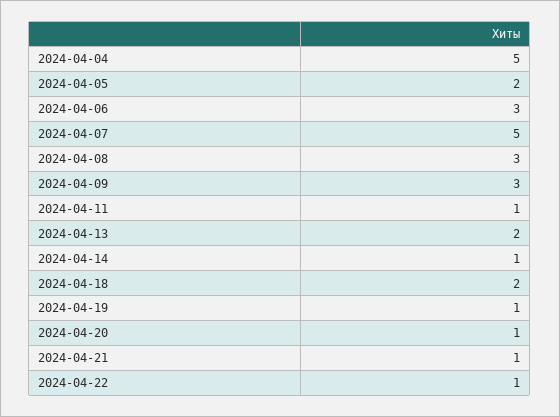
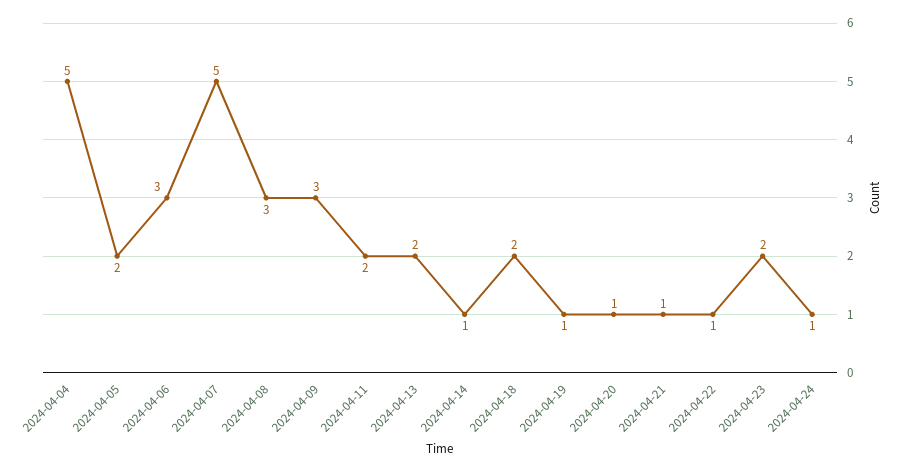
2024-04-11: 1 -> 2
2024-04-23: none -> 2
2024-04-24: none -> 1

